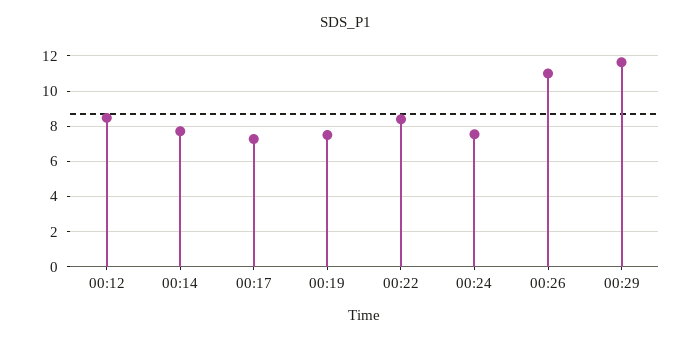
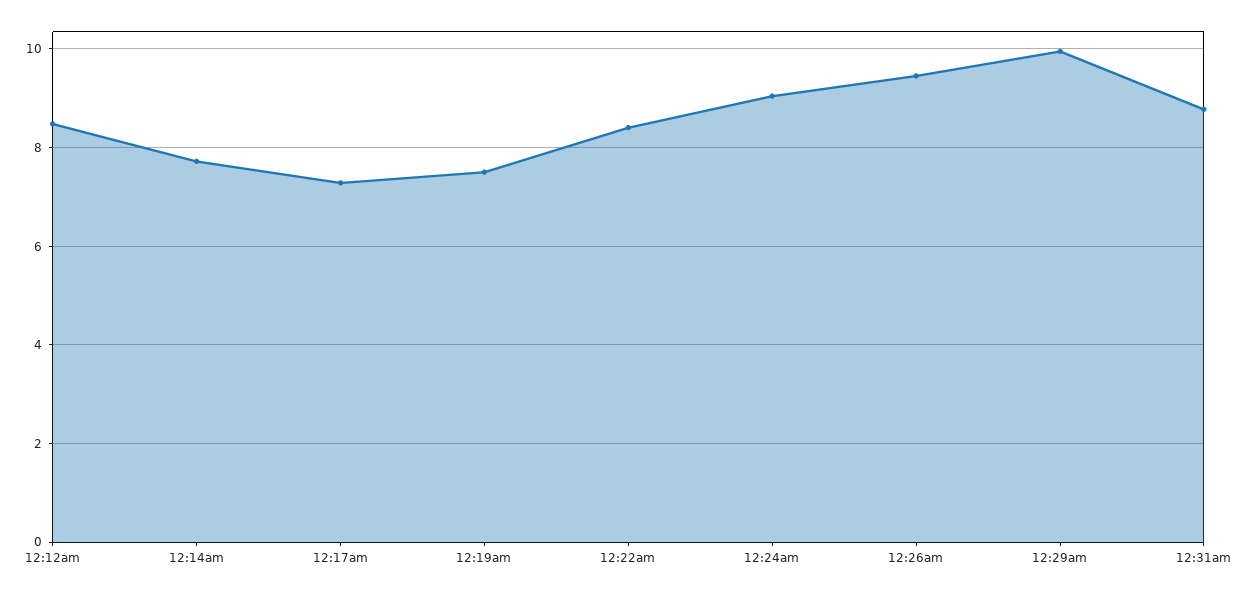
00:24: 7.5 -> 9
00:26: 11 -> 9.4
00:29: 11.5 -> 10
12:31am: none -> 8.8

